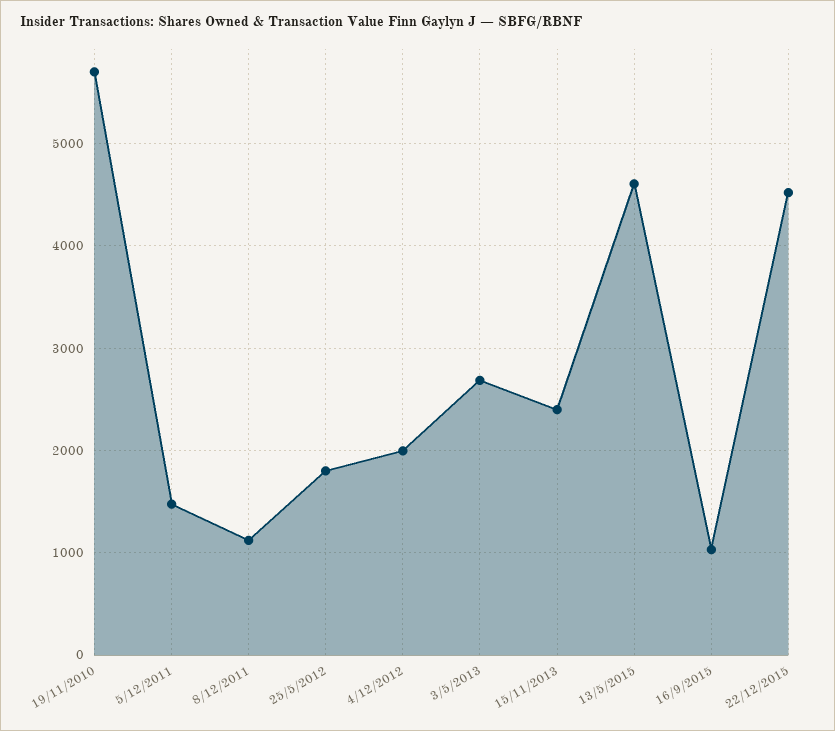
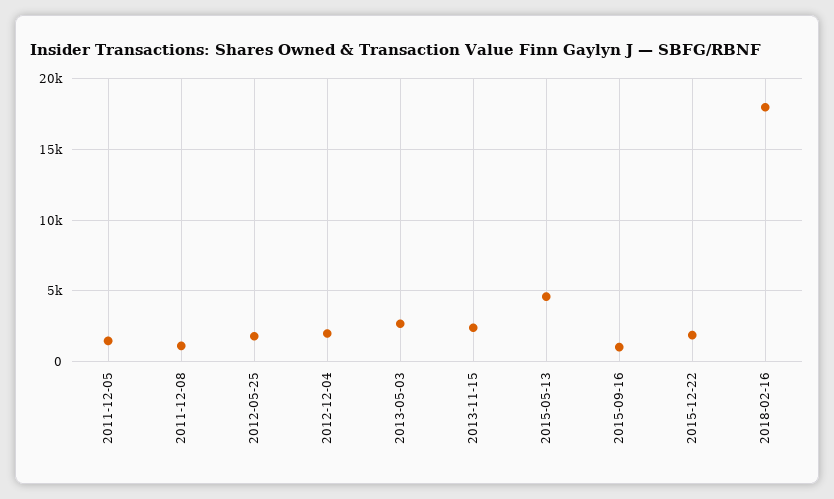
19/11/2010: 5700 -> none
22/12/2015: 4500 -> 2000
2018-02-16: none -> 18000

